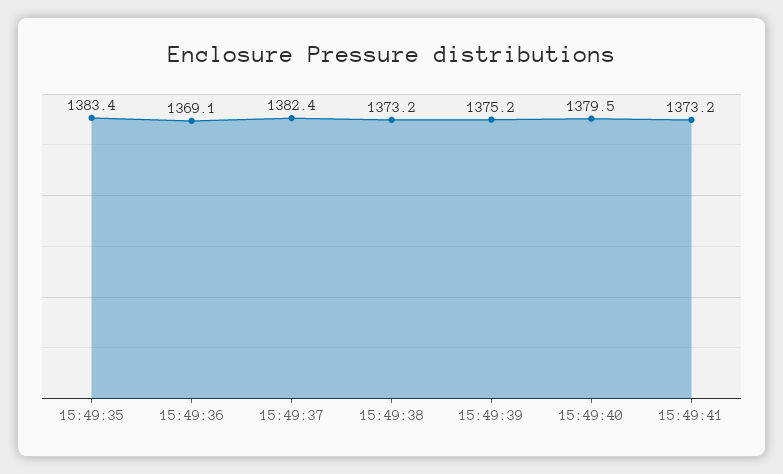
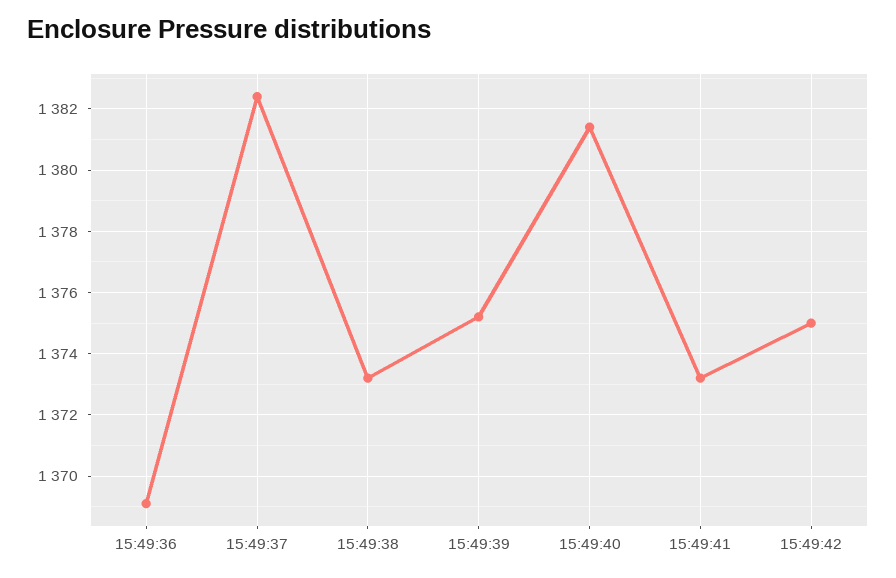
15:49:35: 1383.4 -> none
15:49:40: 1379.5 -> 1381.5
15:49:42: none -> 1375

